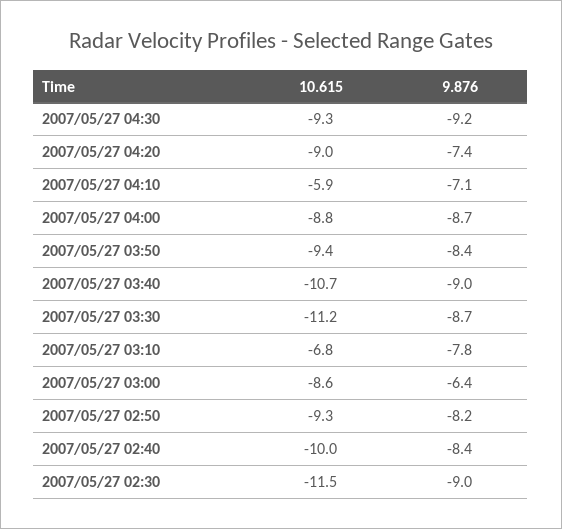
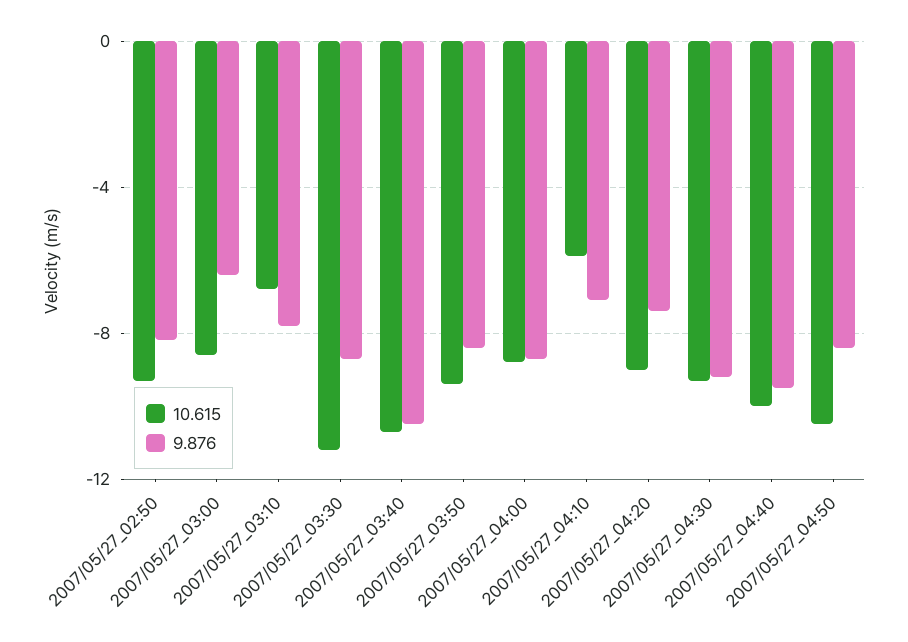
9.876, 2007/05/27 03:40: -9 -> -10.5
10.615, 2007/05/27 02:40: -10 -> none
9.876, 2007/05/27 02:40: -8.4 -> none
10.615, 2007/05/27 02:30: -11.5 -> none
9.876, 2007/05/27 02:30: -9 -> none
10.615, 2007/05/27_04:40: none -> -10
9.876, 2007/05/27_04:40: none -> -9.5
10.615, 2007/05/27_04:50: none -> -10.5
9.876, 2007/05/27_04:50: none -> -8.5

